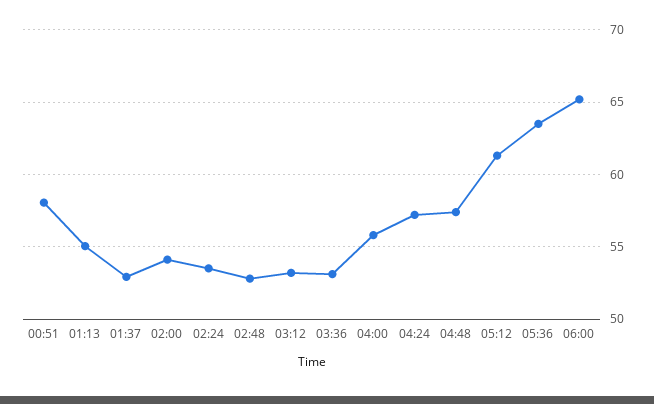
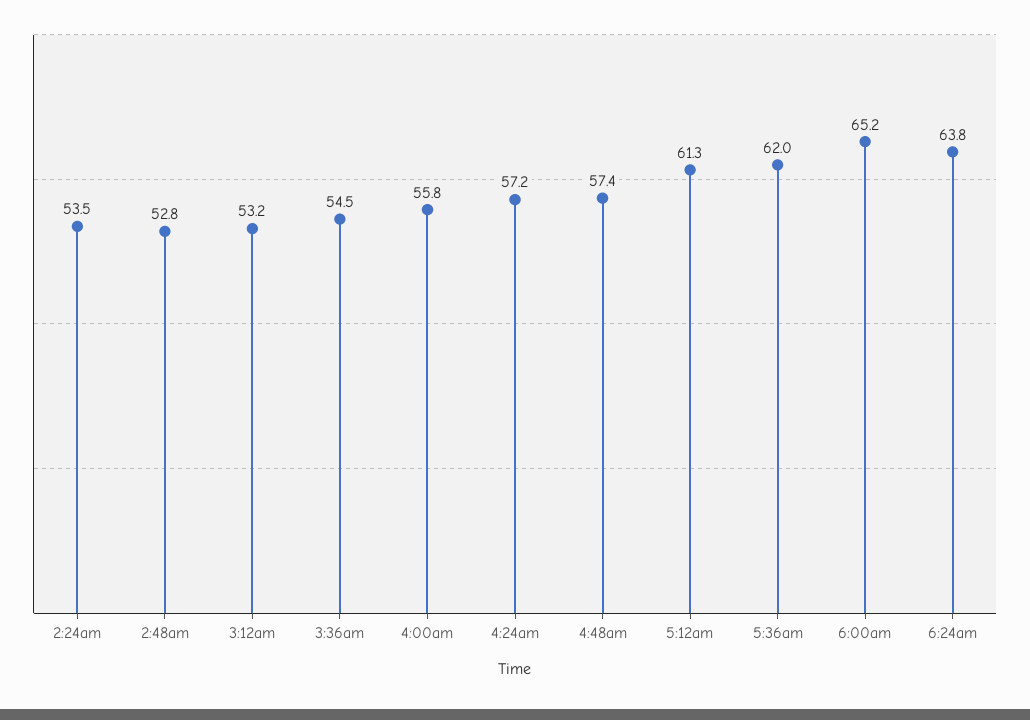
00:51: 58 -> none
01:13: 55 -> none
01:37: 53 -> none
02:00: 54 -> none
03:36: 53 -> 54.5
05:36: 63.5 -> 62
6:24am: none -> 63.8

